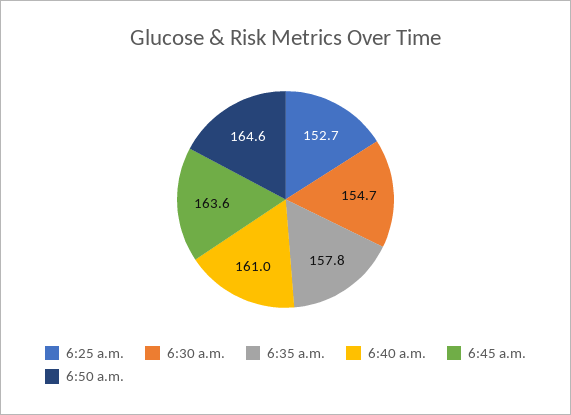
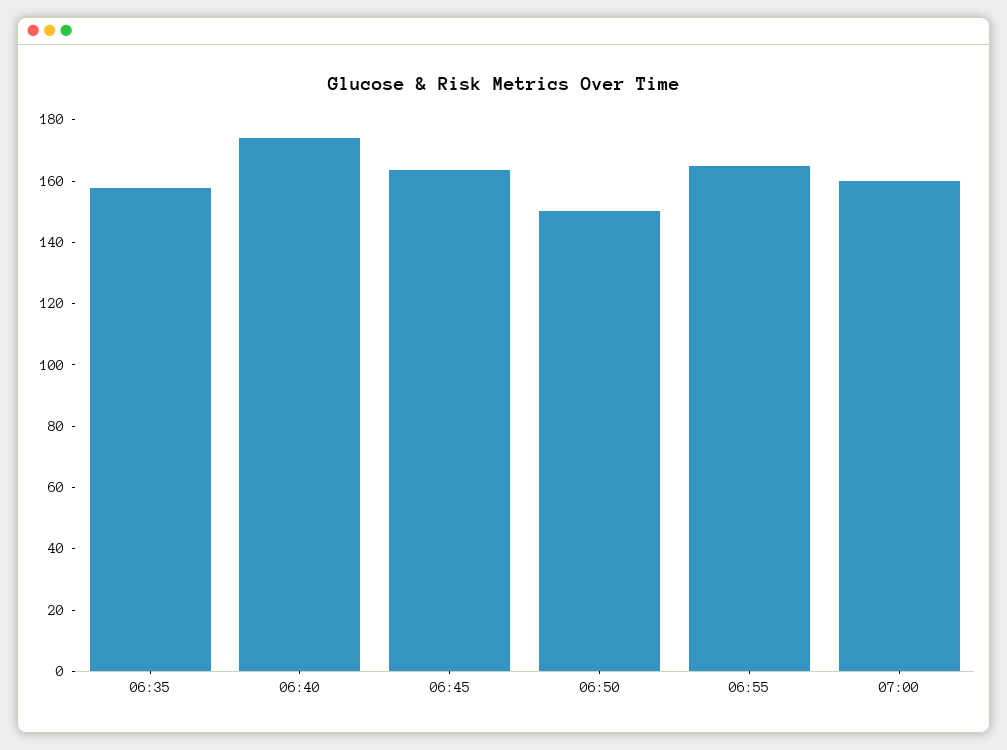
6:25 a.m.: 152.7 -> none
6:30 a.m.: 154.7 -> none
6:40 a.m.: 161 -> 175
6:50 a.m.: 164.6 -> 150
06:55: none -> 165
07:00: none -> 160

